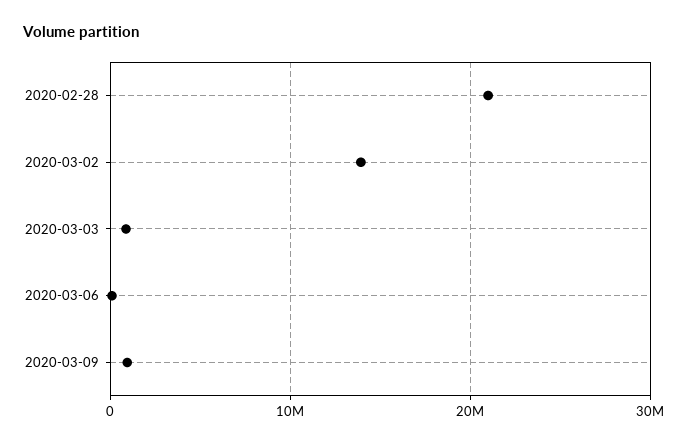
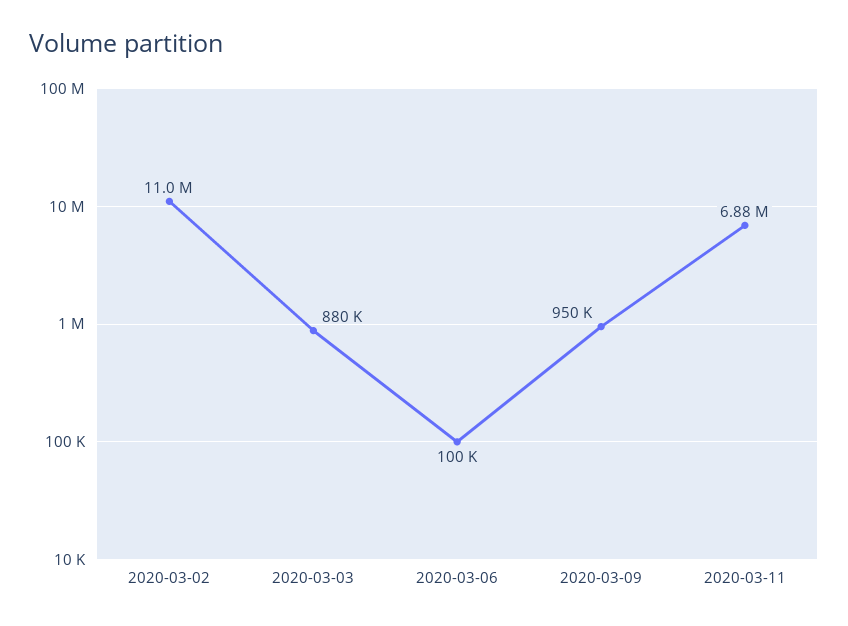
2020-02-28: 21000000 -> none
2020-03-02: 14000000 -> 11000000
2020-03-11: none -> 6880000

